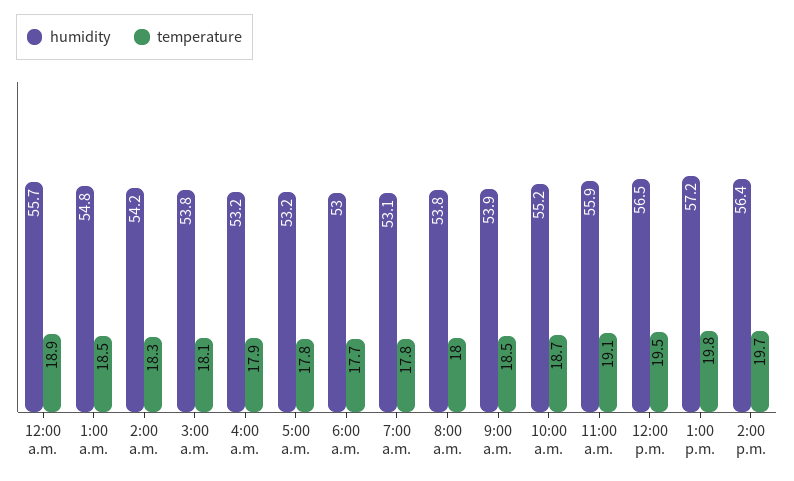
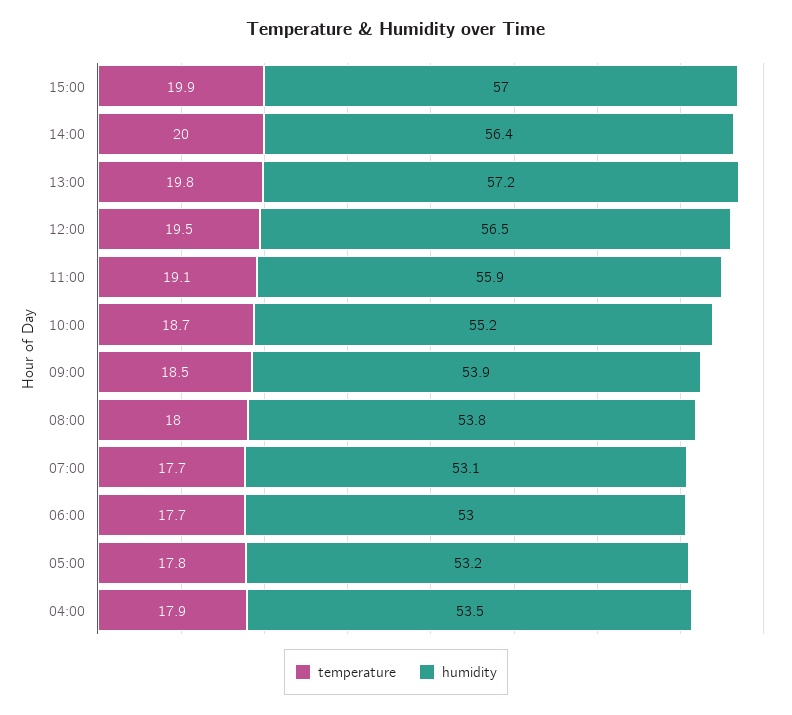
humidity, 12:00 a.m.: 55.7 -> none
temperature, 12:00 a.m.: 18.9 -> none
humidity, 1:00 a.m.: 54.8 -> none
temperature, 1:00 a.m.: 18.5 -> none
humidity, 2:00 a.m.: 54.2 -> none
temperature, 2:00 a.m.: 18.3 -> none
humidity, 3:00 a.m.: 53.8 -> none
temperature, 3:00 a.m.: 18.1 -> none
humidity, 4:00 a.m.: 53.2 -> 53.5
temperature, 7:00 a.m.: 17.8 -> 17.7
temperature, 2:00 p.m.: 19.7 -> 20
temperature, 15:00: none -> 19.9
humidity, 15:00: none -> 57

